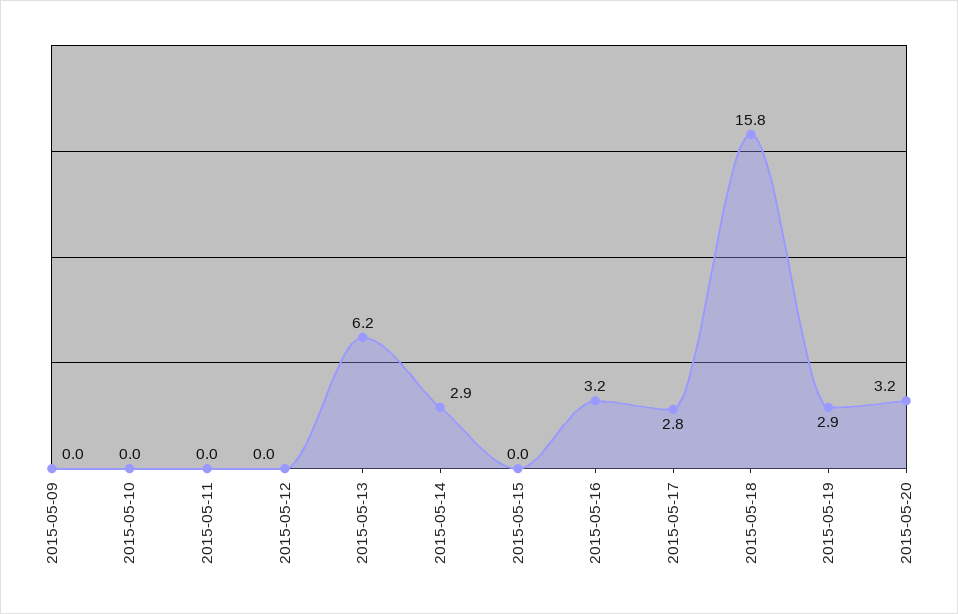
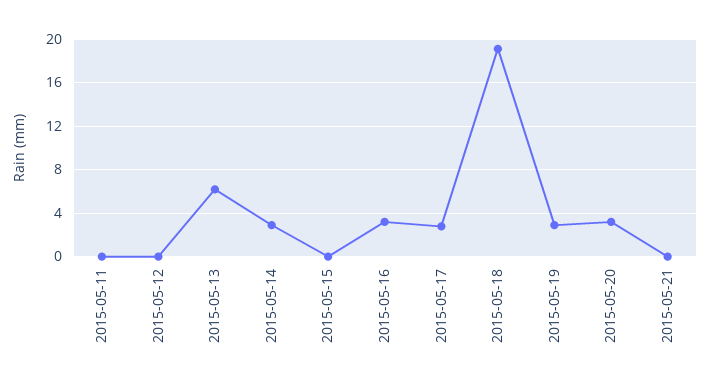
2015-05-09: 0 -> none
2015-05-10: 0 -> none
2015-05-18: 15.8 -> 19
2015-05-21: none -> 0

